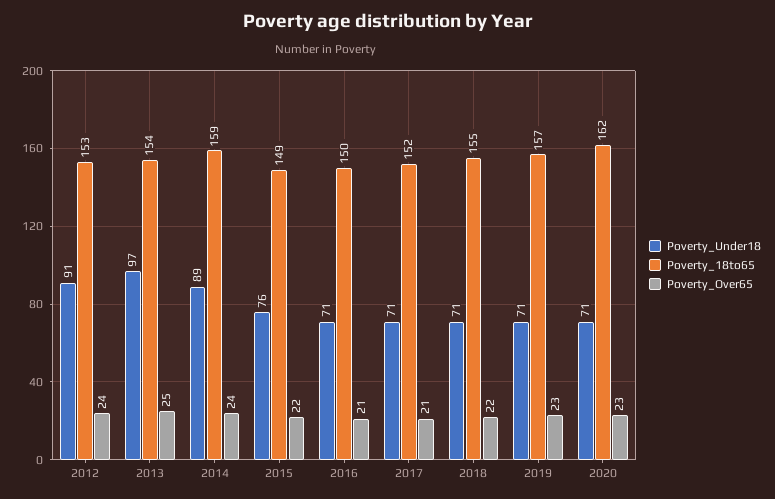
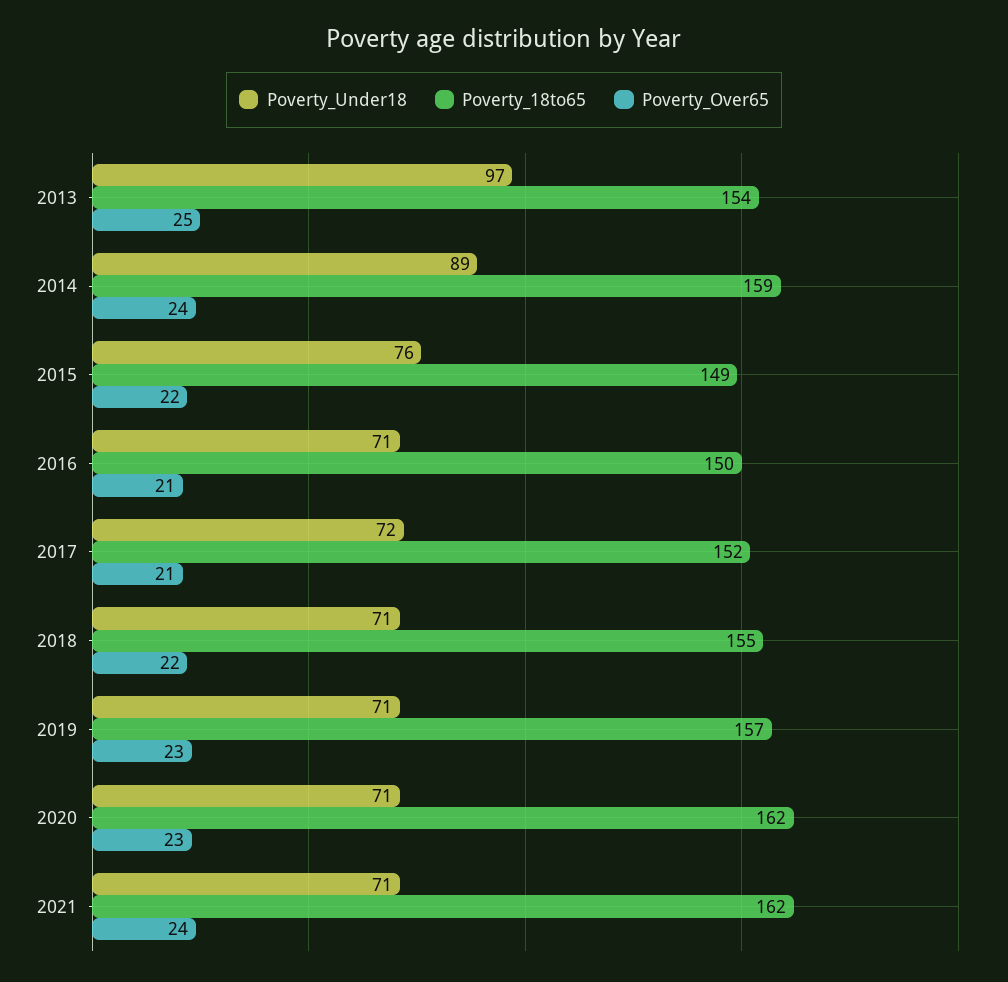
Poverty_Under18, 2012: 91 -> none
Poverty_18to65, 2012: 153 -> none
Poverty_Over65, 2012: 24 -> none
Poverty_Under18, 2017: 71 -> 72
Poverty_Under18, 2021: none -> 71
Poverty_18to65, 2021: none -> 162
Poverty_Over65, 2021: none -> 24

